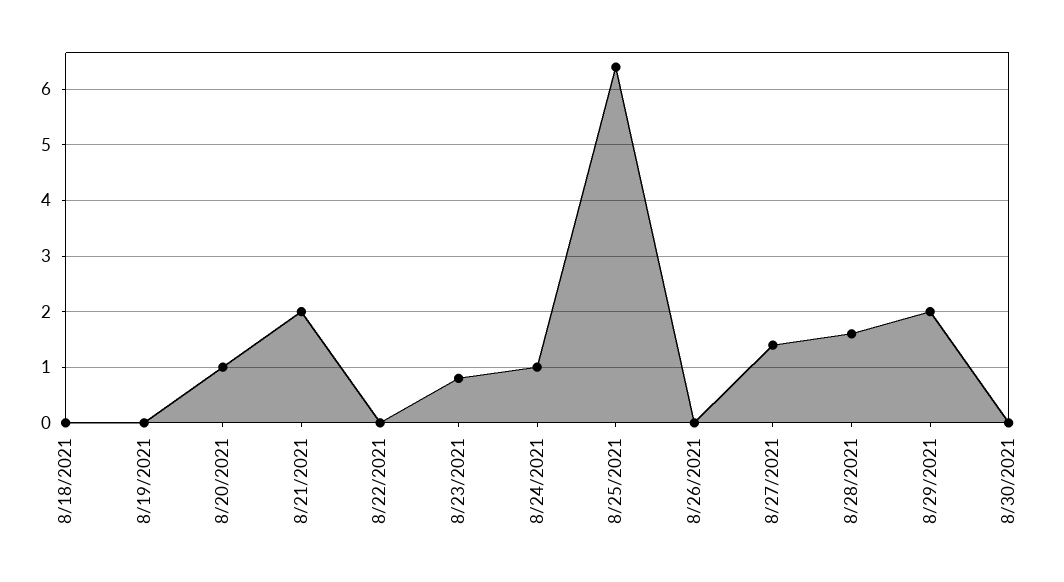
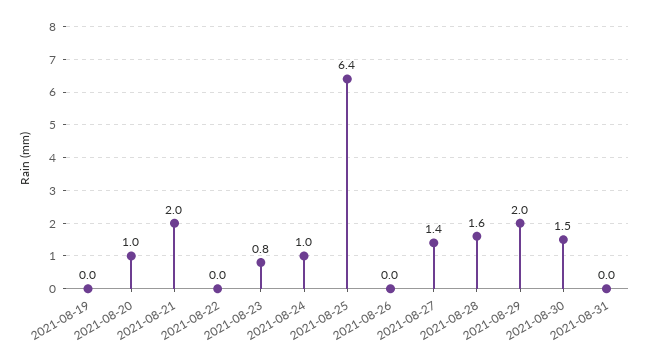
8/18/2021: 0 -> none
8/30/2021: 0 -> 1.5
2021-08-31: none -> 0

